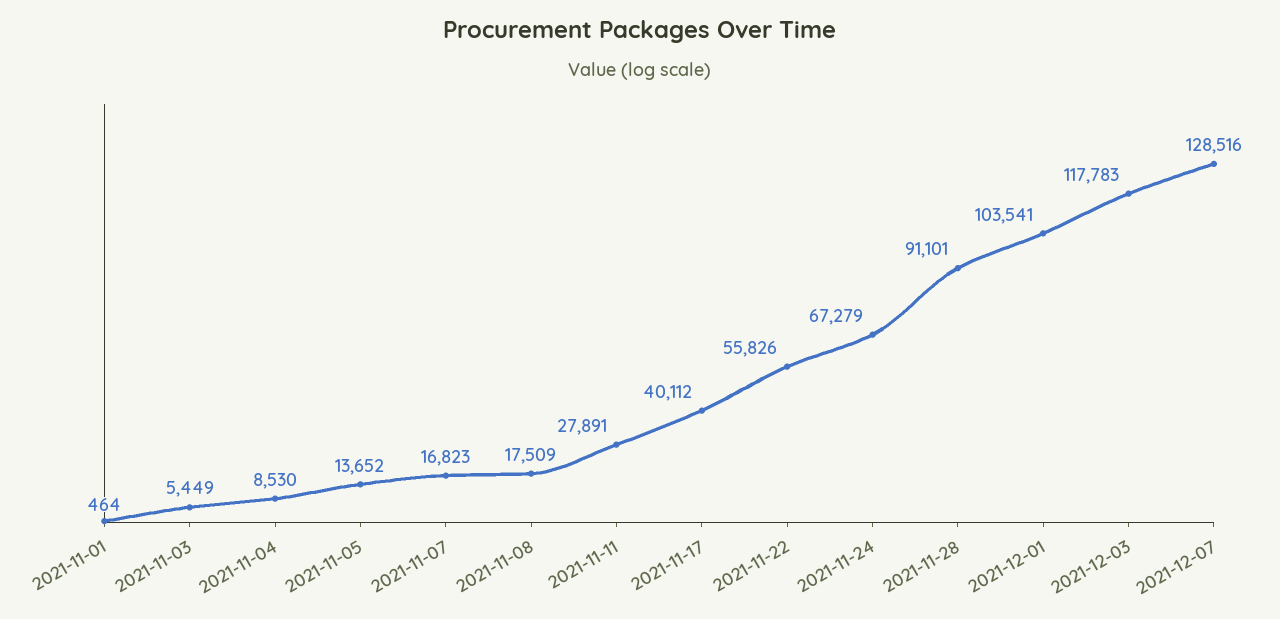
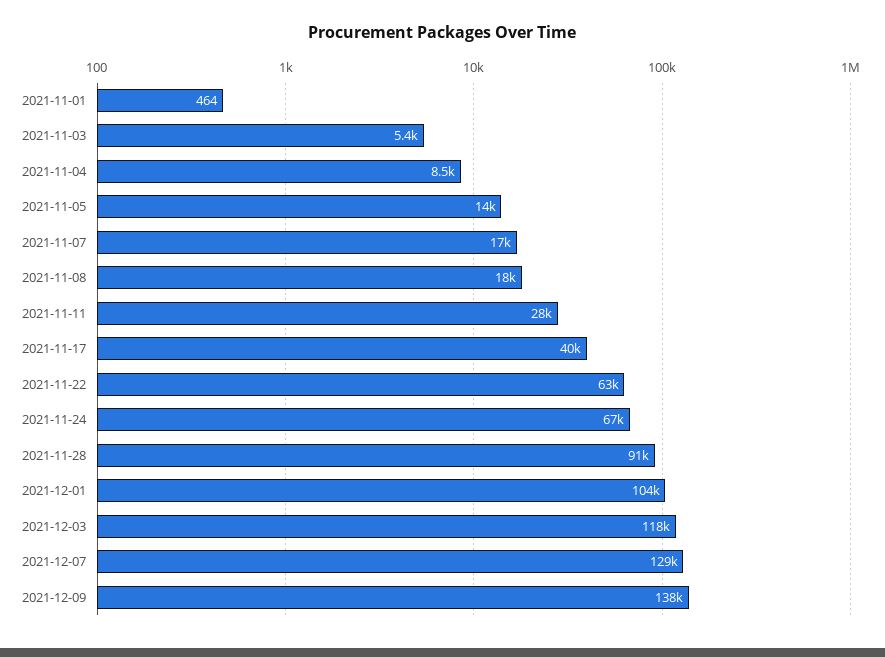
2021-11-22: 55826 -> 63000
2021-12-09: none -> 138000

